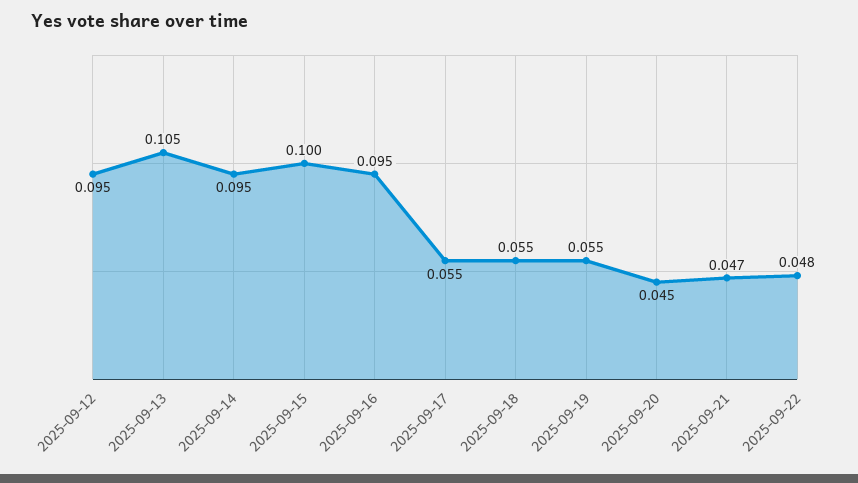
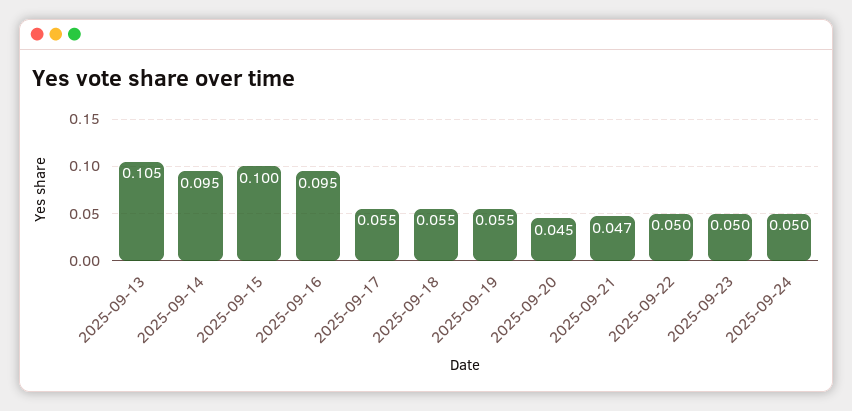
2025-09-12: 0.095 -> none
2025-09-22: 0.048 -> 0.05
2025-09-23: none -> 0.05
2025-09-24: none -> 0.05

